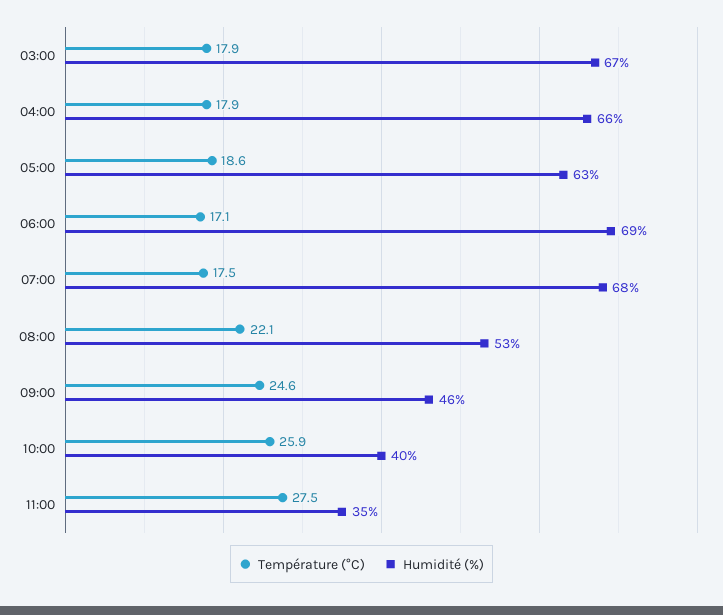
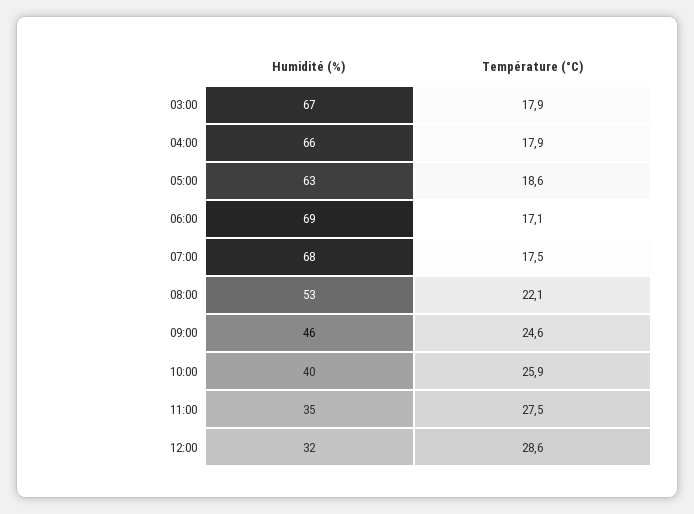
Humidité (%), 12:00: none -> 32
Température (°C), 12:00: none -> 28.6

